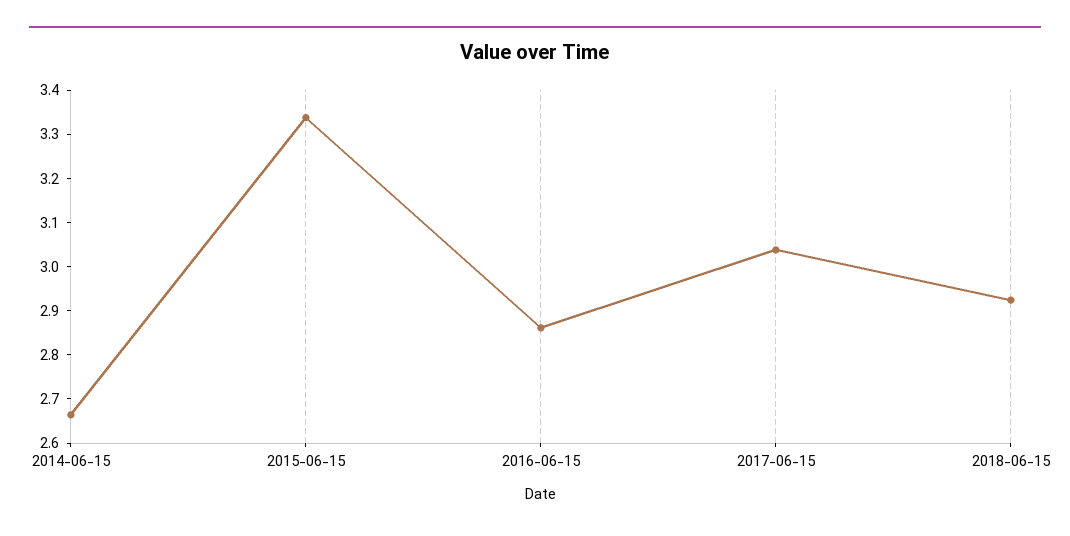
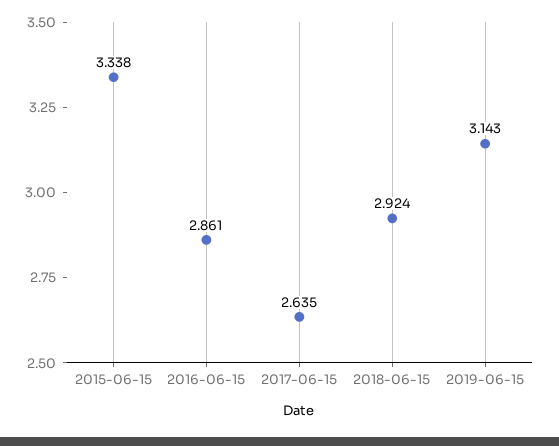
2014-06-15: 2.66 -> none
2017-06-15: 3.04 -> 2.635
2019-06-15: none -> 3.143

